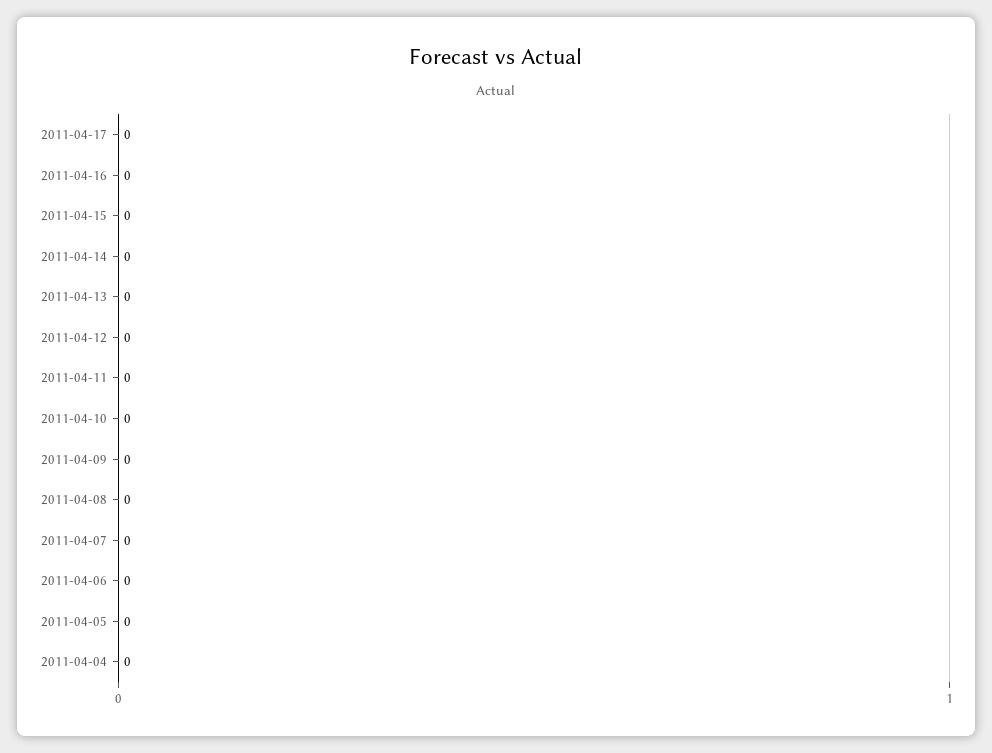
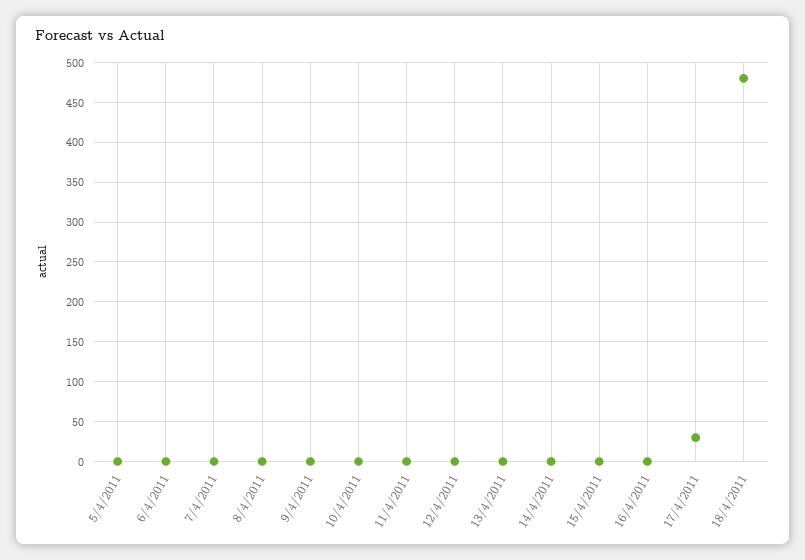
2011-04-17: 0 -> 30
2011-04-04: 0 -> none
18/4/2011: none -> 480

